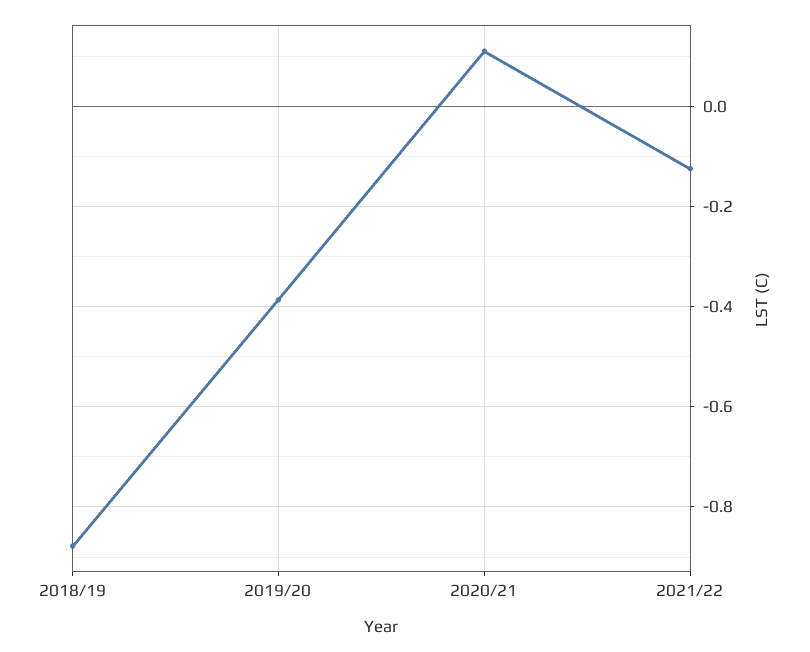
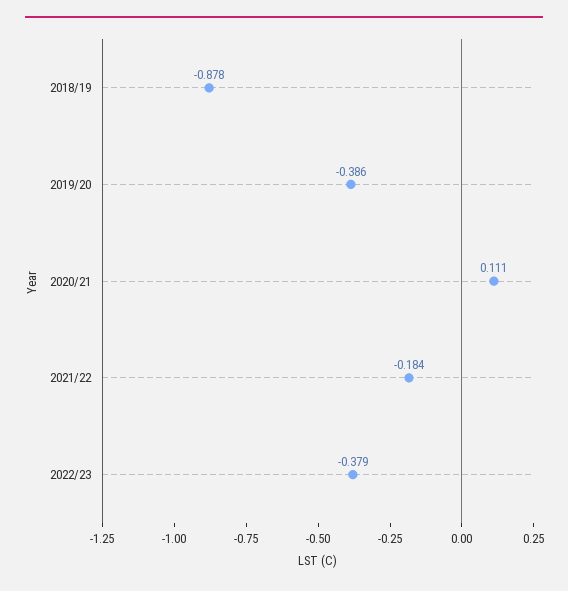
2021/22: -0.12 -> -0.184
2022/23: none -> -0.379

